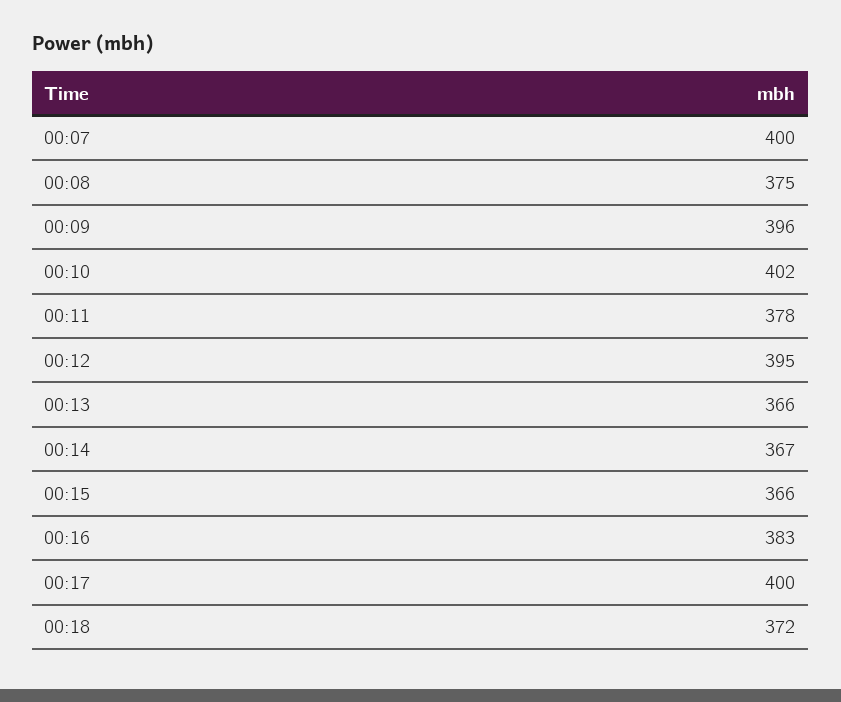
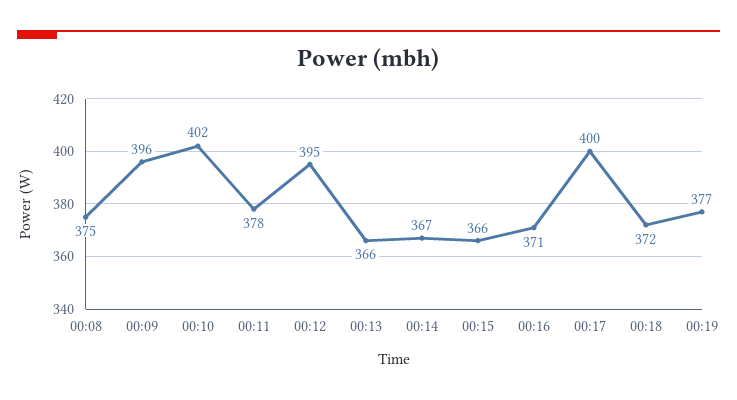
00:07: 400 -> none
00:16: 383 -> 371
00:19: none -> 377

